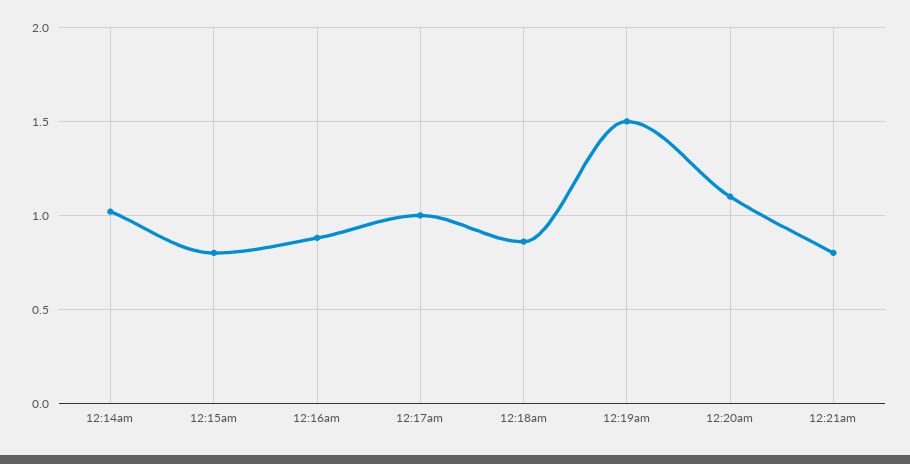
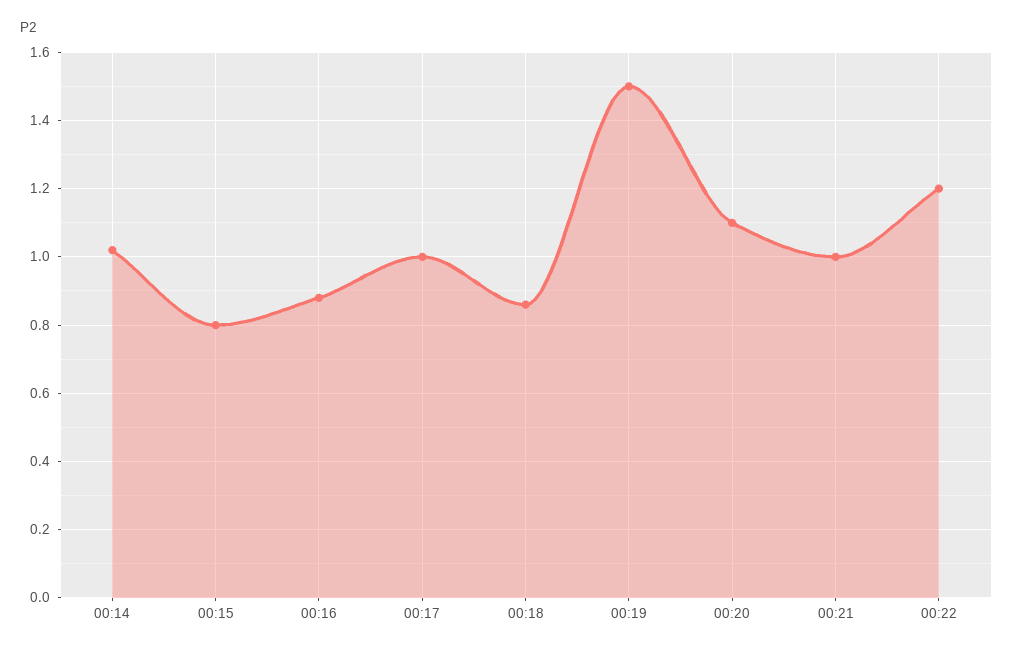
12:21am: 0.8 -> 1
00:22: none -> 1.2

